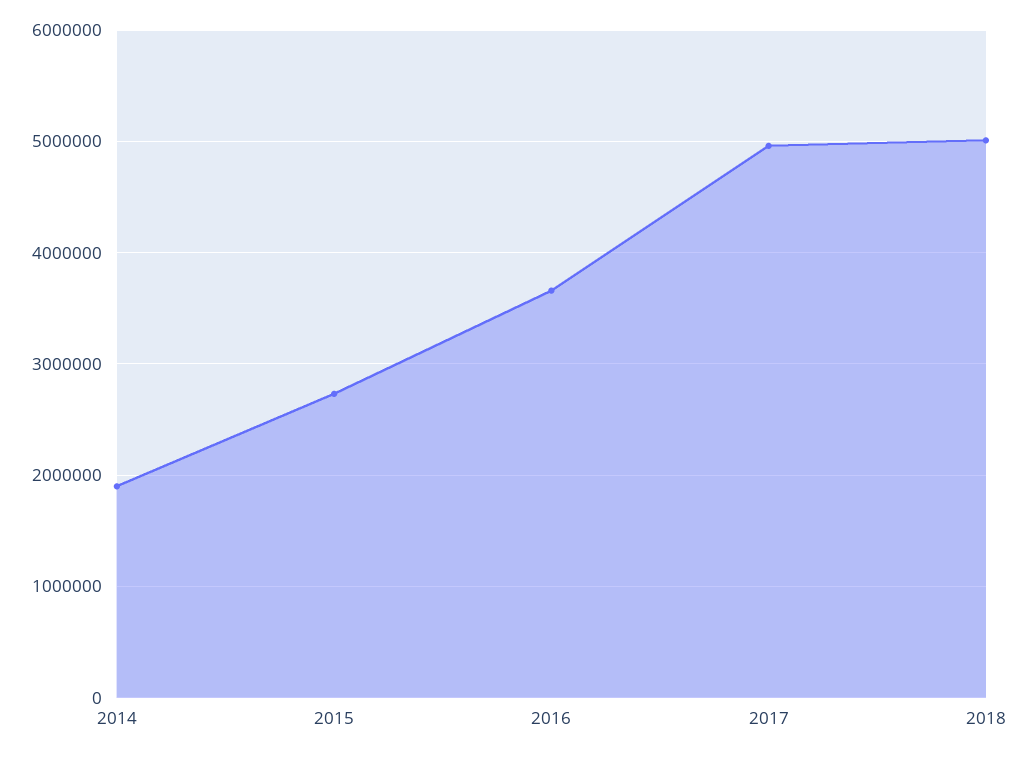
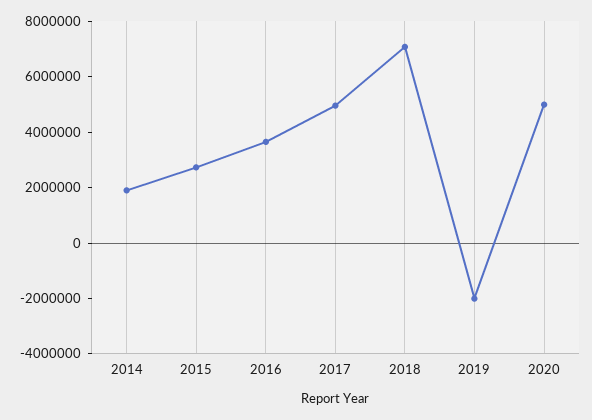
2018: 5000000 -> 7000000
2019: none -> -2000000
2020: none -> 5000000

